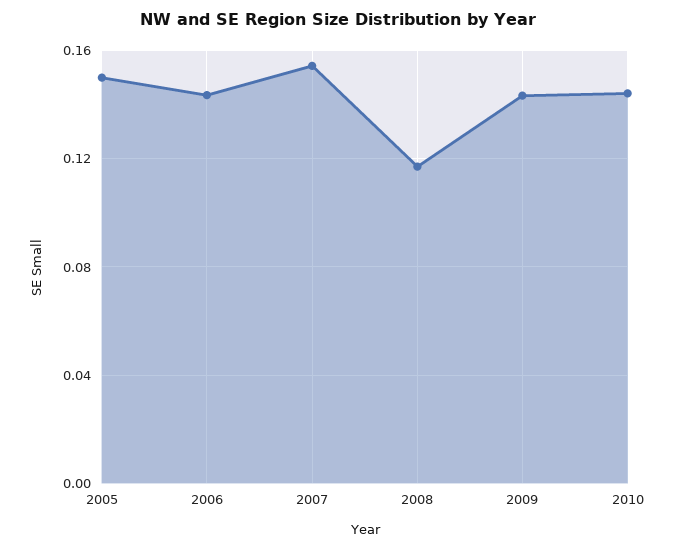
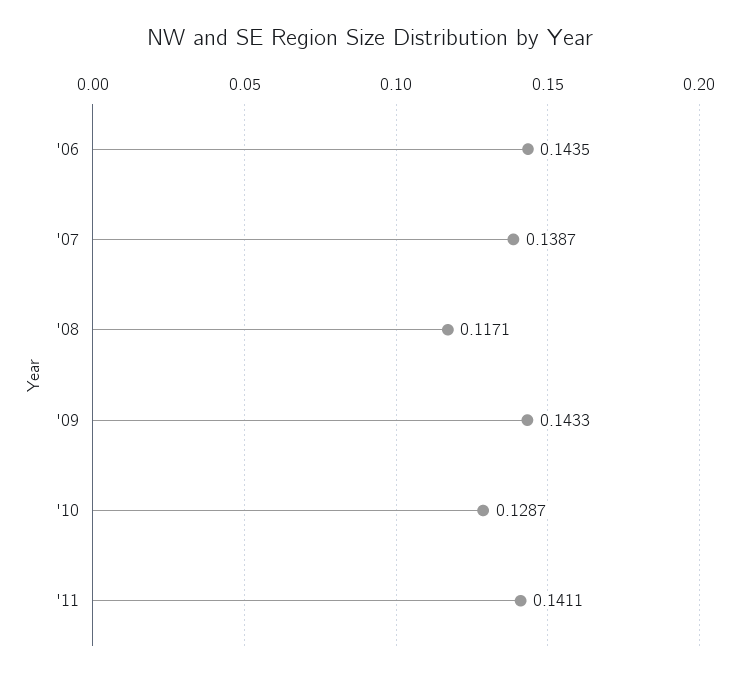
2005: 0.15 -> none
2007: 0.155 -> 0.1387
2010: 0.145 -> 0.1287
'11: none -> 0.1411

